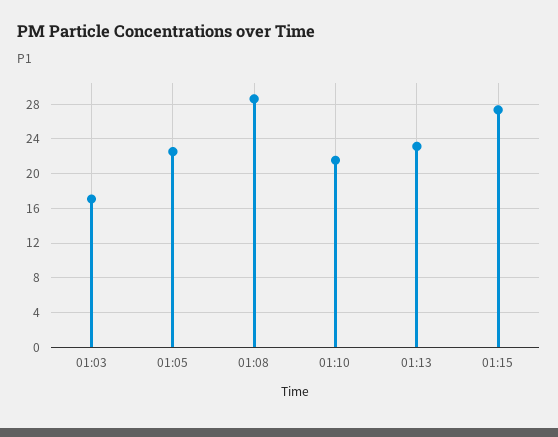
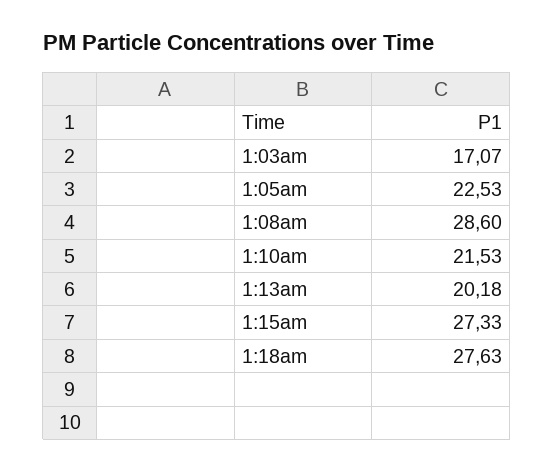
01:13: 23 -> 20.18
1:18am: none -> 27.63

